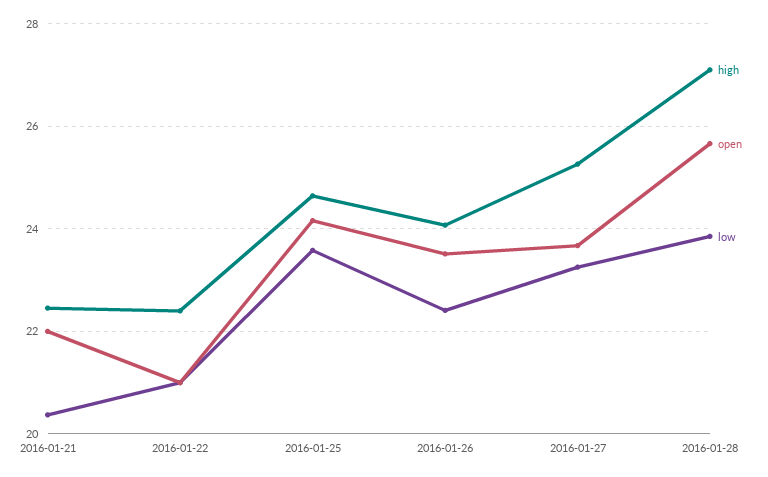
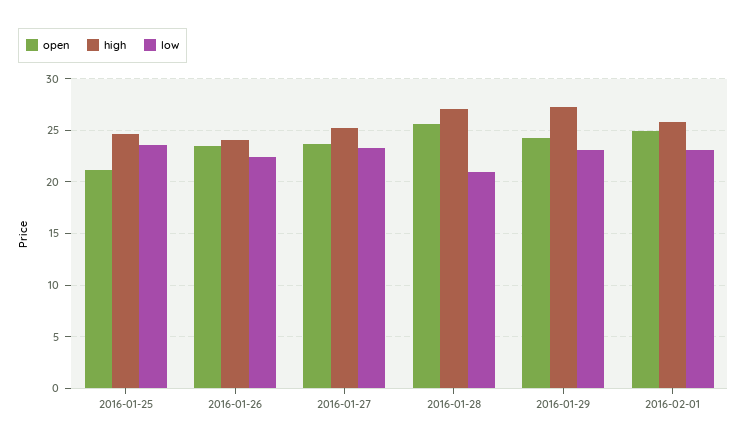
high, 2016-01-21: 22.4 -> none
open, 2016-01-21: 22 -> none
low, 2016-01-21: 20.4 -> none
high, 2016-01-22: 22.4 -> none
open, 2016-01-22: 21 -> none
low, 2016-01-22: 21 -> none
open, 2016-01-25: 24.2 -> 21
low, 2016-01-28: 23.8 -> 21
open, 2016-01-29: none -> 24
high, 2016-01-29: none -> 27
low, 2016-01-29: none -> 23
open, 2016-02-01: none -> 25
high, 2016-02-01: none -> 26
low, 2016-02-01: none -> 23

